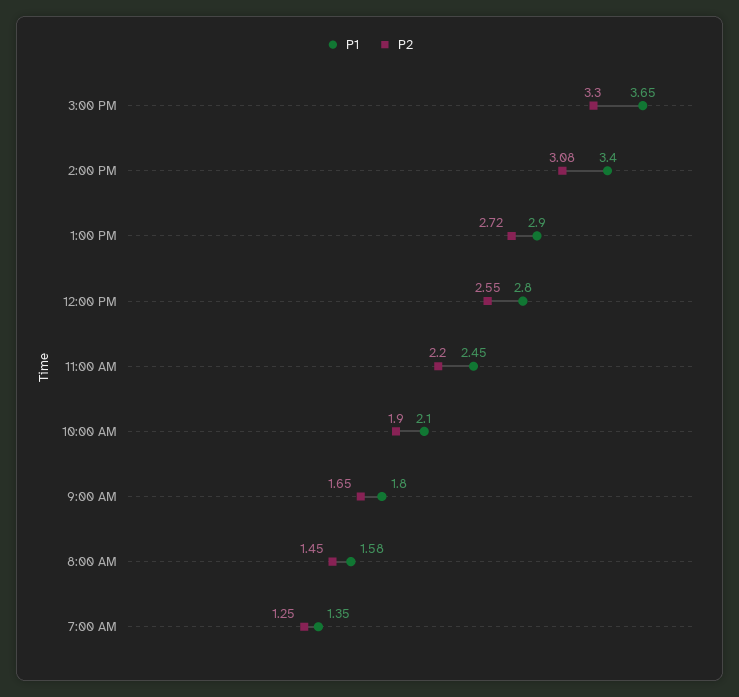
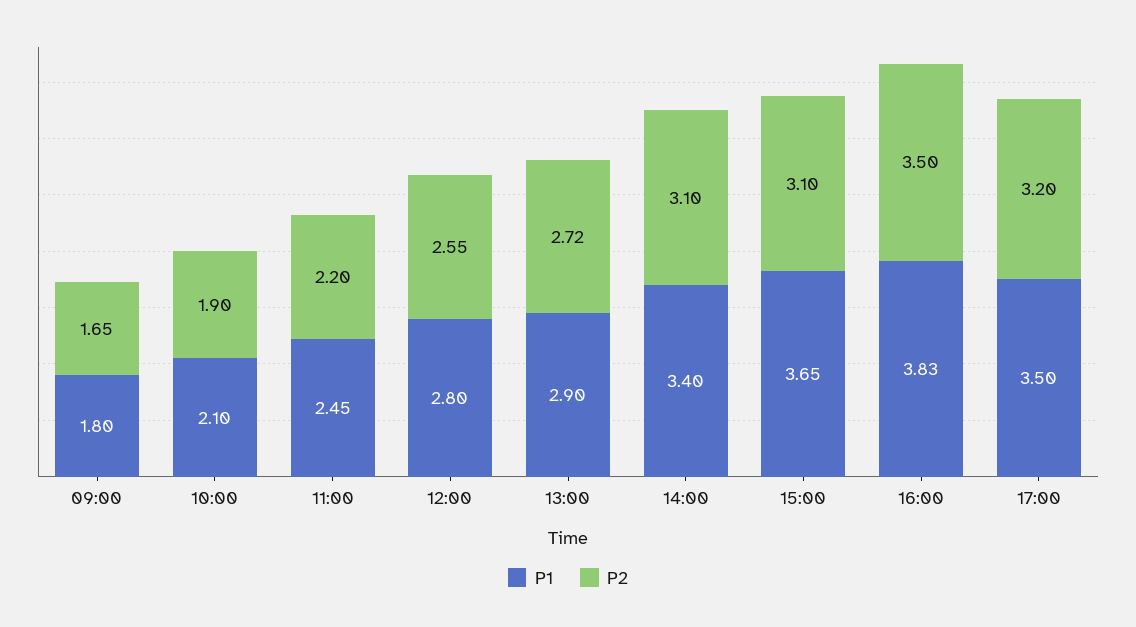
P2, 3:00 PM: 3.3 -> 3.1
P2, 2:00 PM: 3.08 -> 3.1
P1, 8:00 AM: 1.58 -> none
P2, 8:00 AM: 1.45 -> none
P1, 7:00 AM: 1.35 -> none
P2, 7:00 AM: 1.25 -> none
P1, 16:00: none -> 3.83
P2, 16:00: none -> 3.5
P1, 17:00: none -> 3.5
P2, 17:00: none -> 3.2

